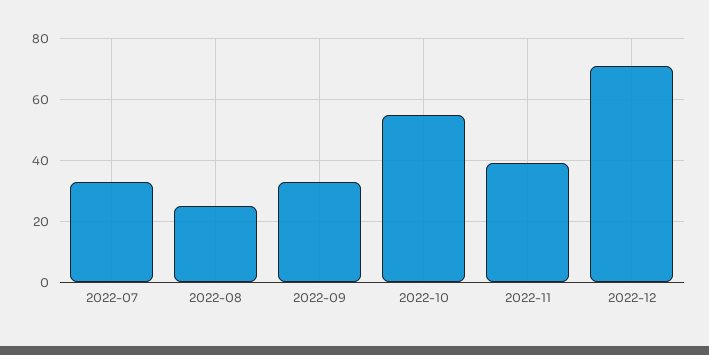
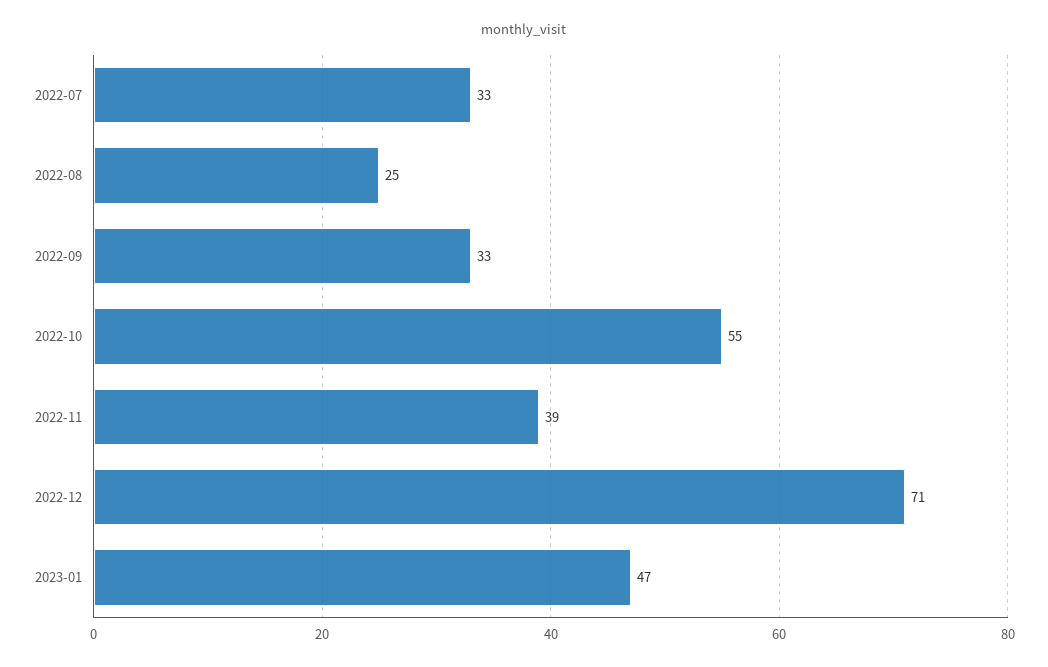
2023-01: none -> 47

